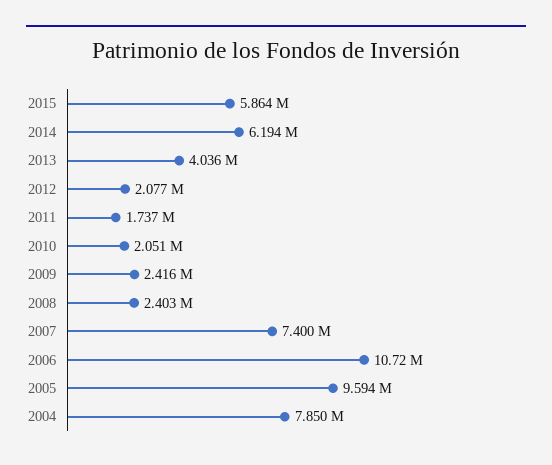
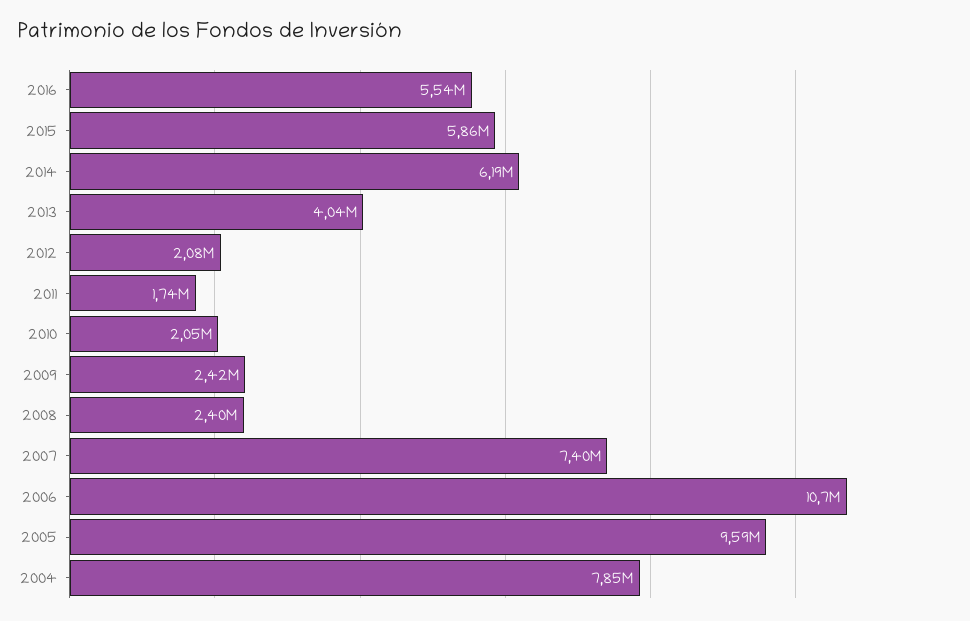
2016: none -> 5540000

